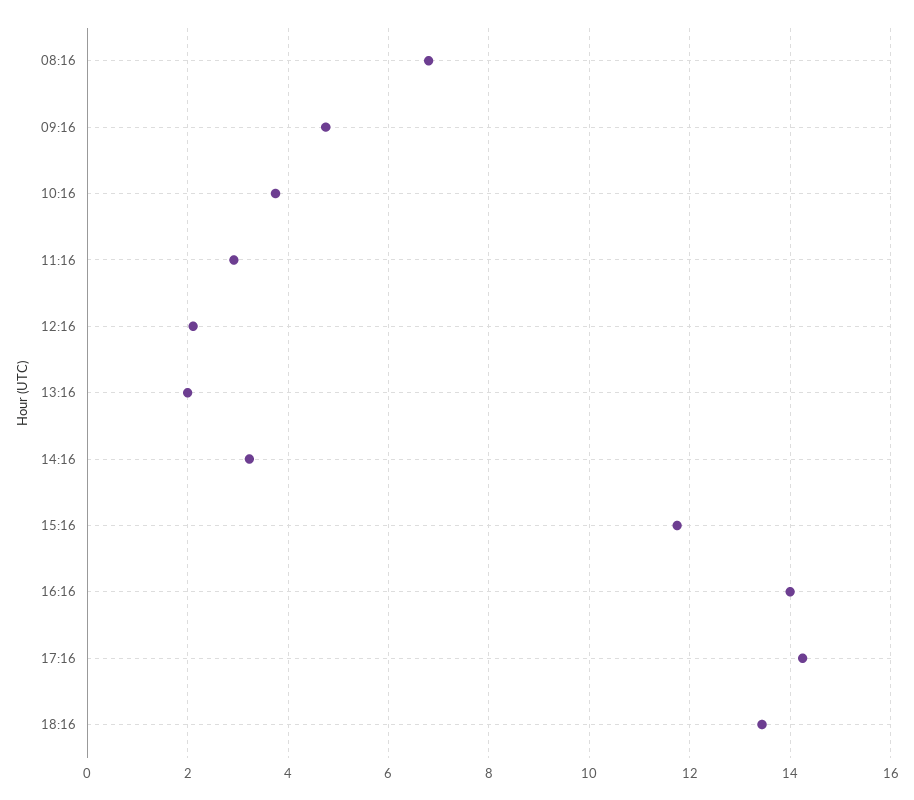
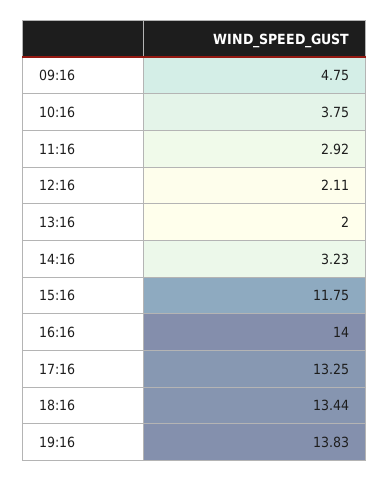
08:16: 6.8 -> none
17:16: 14.2 -> 13.25
19:16: none -> 13.83

